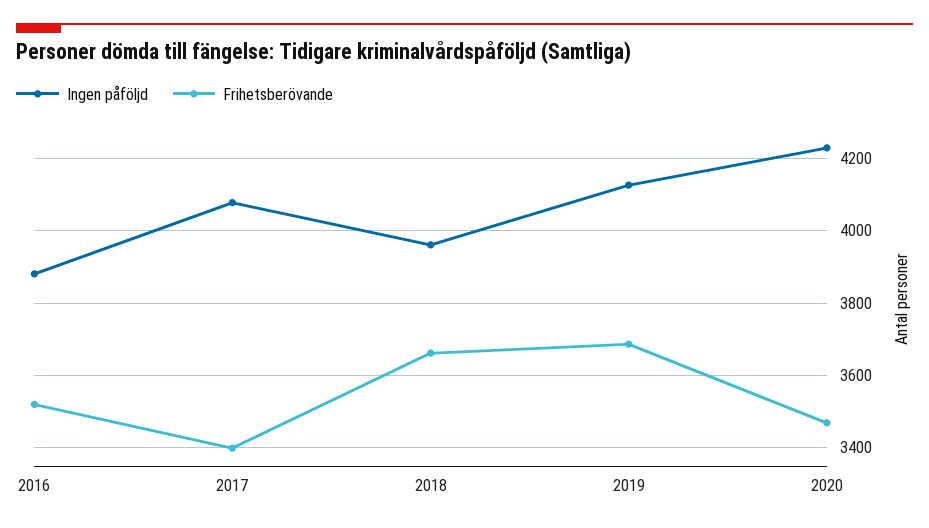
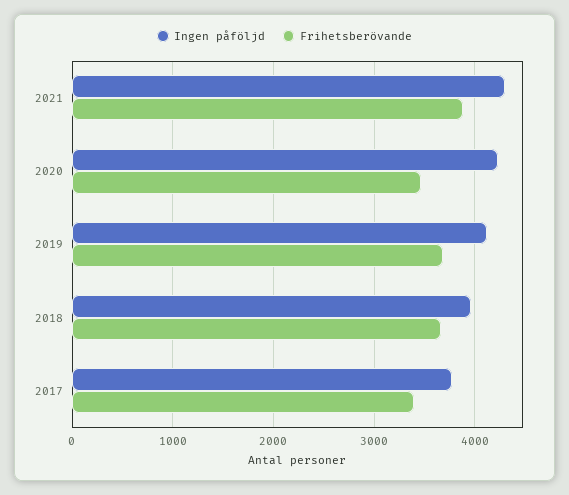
Ingen påföljd, 2016: 3880 -> none
Frihetsberövande, 2016: 3520 -> none
Ingen påföljd, 2017: 4080 -> 3800
Ingen påföljd, 2021: none -> 4300
Frihetsberövande, 2021: none -> 3900

